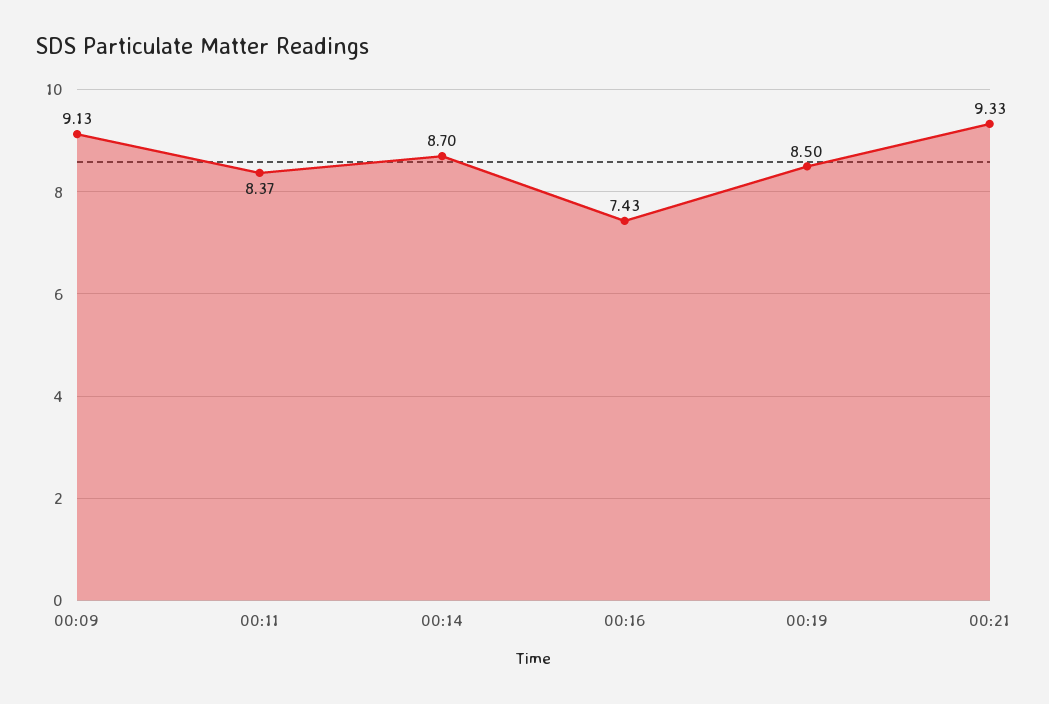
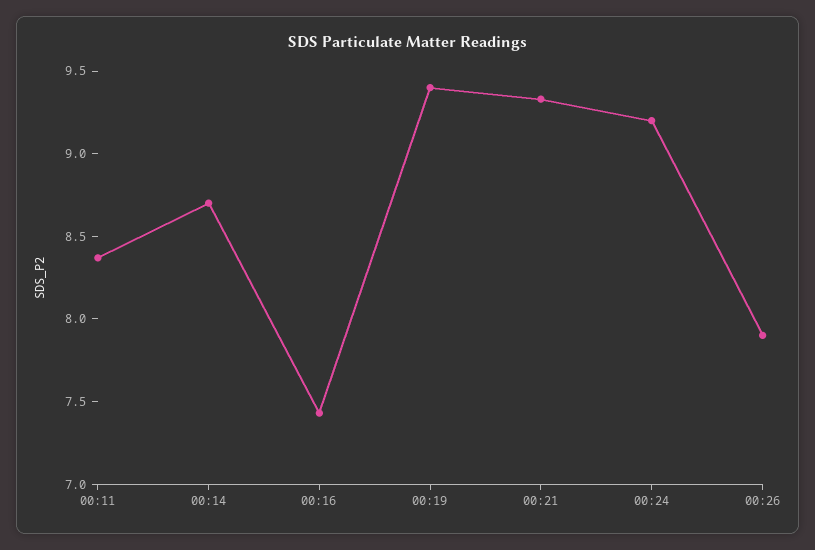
00:09: 9.13 -> none
00:19: 8.5 -> 9.4
00:24: none -> 9.2
00:26: none -> 7.9

